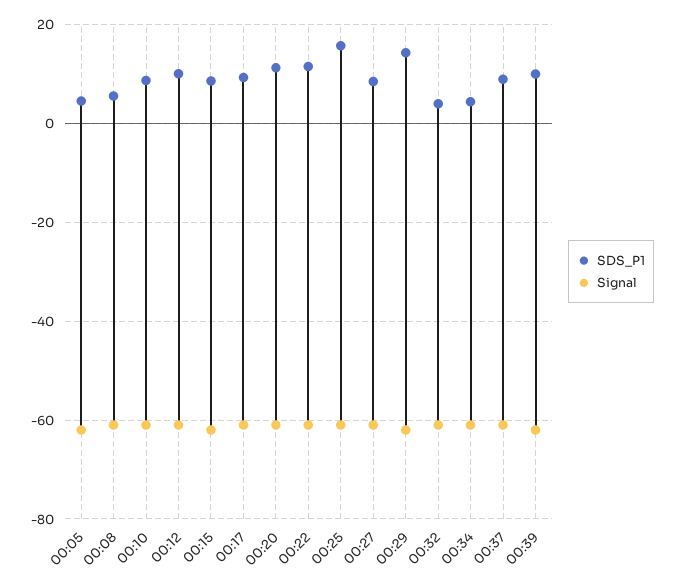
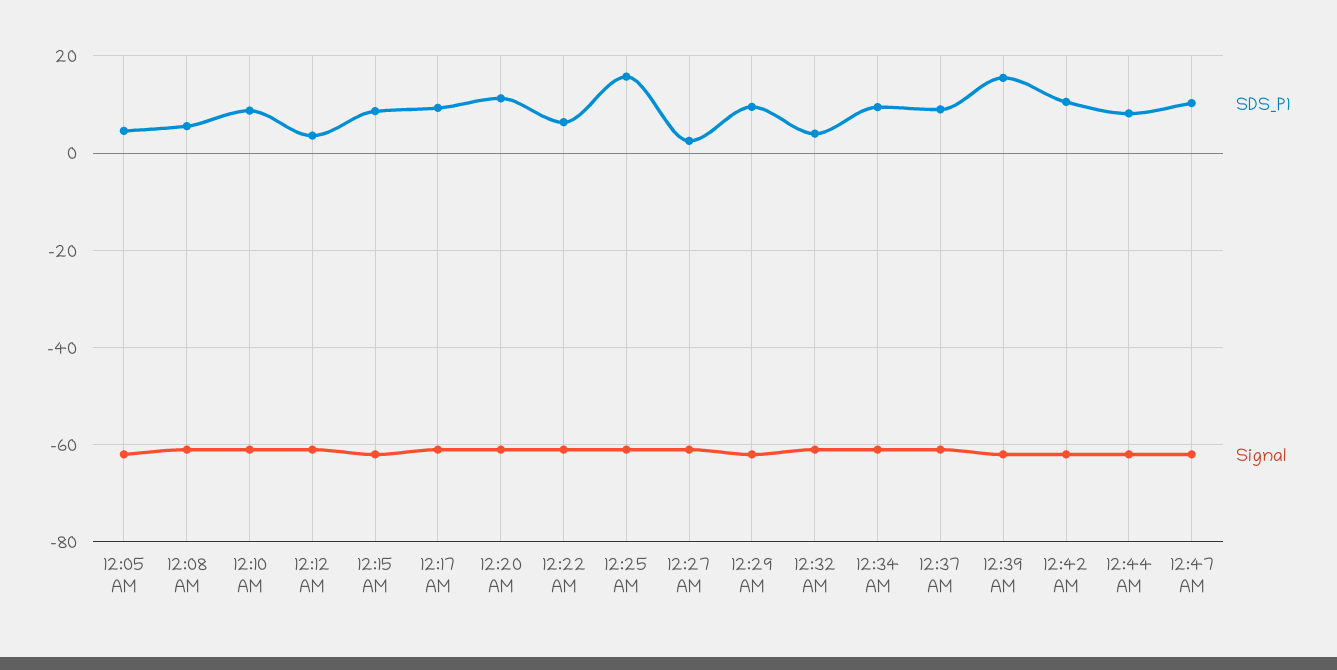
SDS_P1, 00:12: 10 -> 4
SDS_P1, 00:22: 12 -> 6
SDS_P1, 00:27: 8 -> 2
SDS_P1, 00:29: 14 -> 10
SDS_P1, 00:34: 4 -> 10
SDS_P1, 00:39: 10 -> 16
SDS_P1, 12:42 AM: none -> 10
Signal, 12:42 AM: none -> -62
SDS_P1, 12:44 AM: none -> 8
Signal, 12:44 AM: none -> -62
SDS_P1, 12:47 AM: none -> 10
Signal, 12:47 AM: none -> -62

